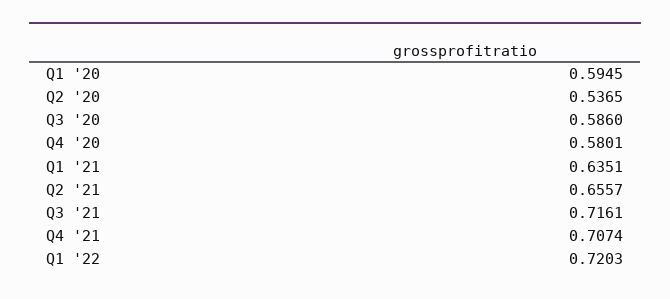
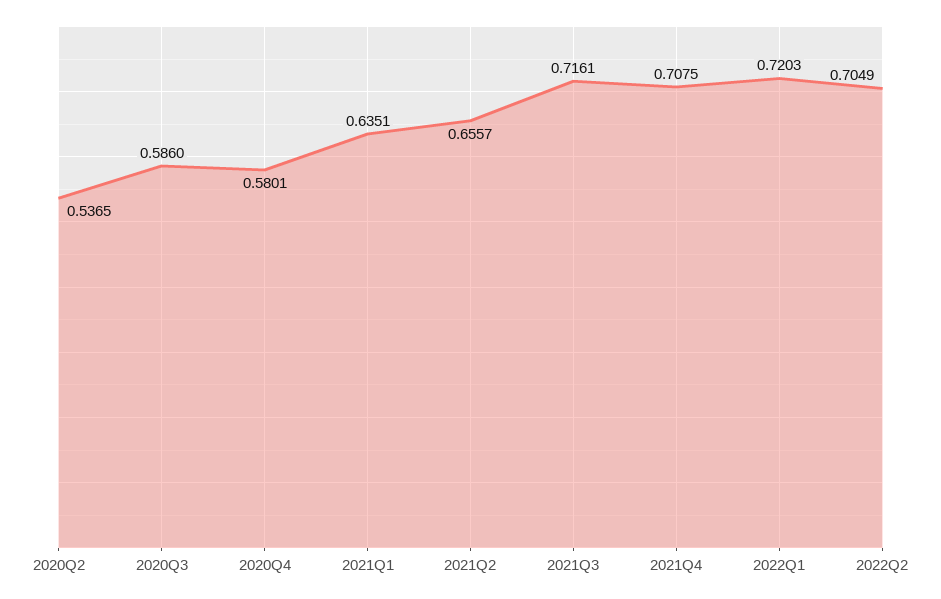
Q1 '20: 0.5945 -> none
Q4 '21: 0.7074 -> 0.7075
2022Q2: none -> 0.7049

